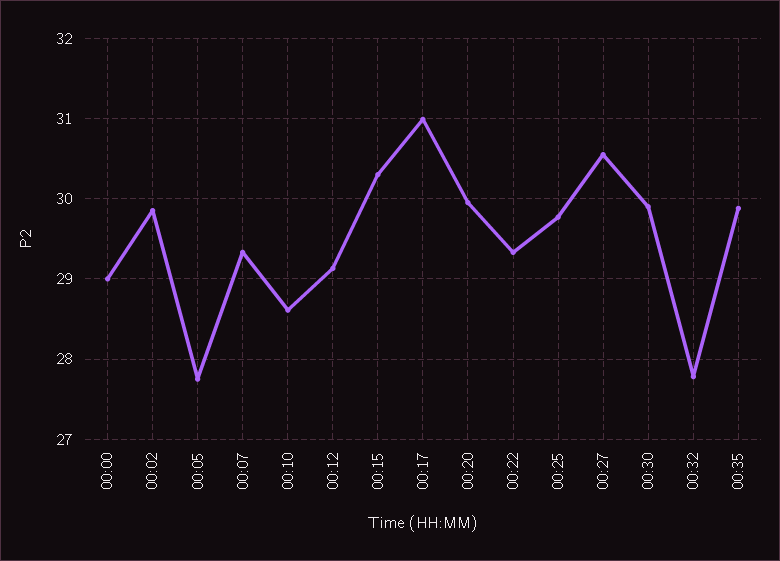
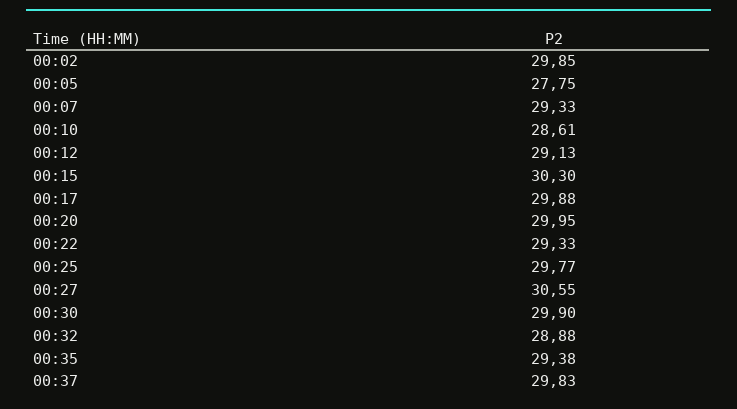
00:00: 29 -> none
00:17: 31 -> 29.88
00:32: 27.8 -> 28.88
00:35: 29.9 -> 29.38
00:37: none -> 29.83

